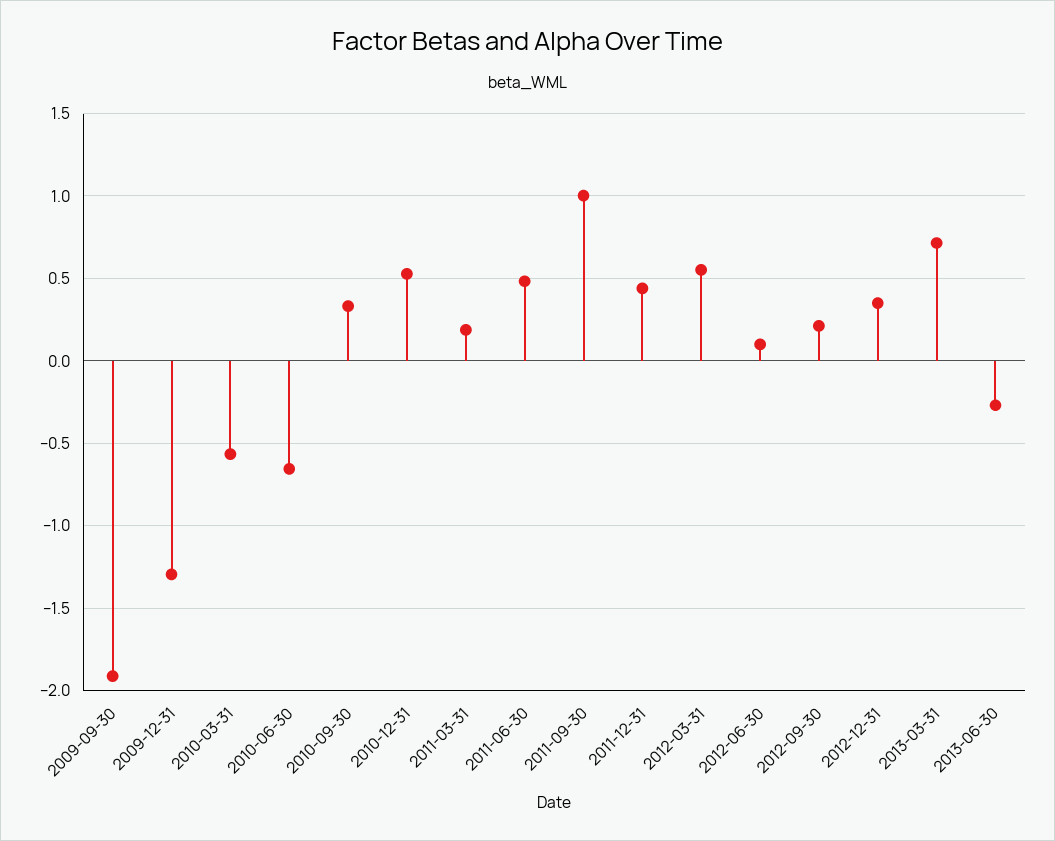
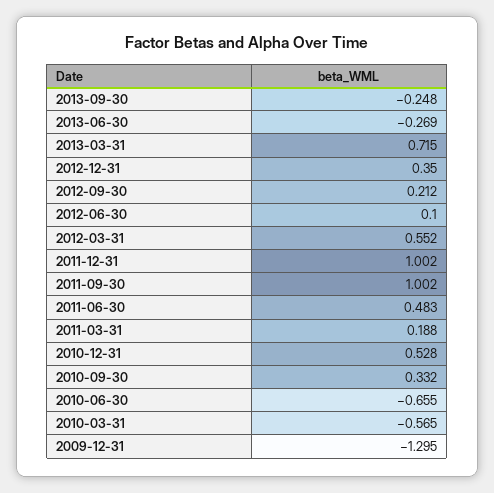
2009-09-30: -1.9 -> none
2011-12-31: 0.45 -> 1.002
2013-09-30: none -> -0.248

